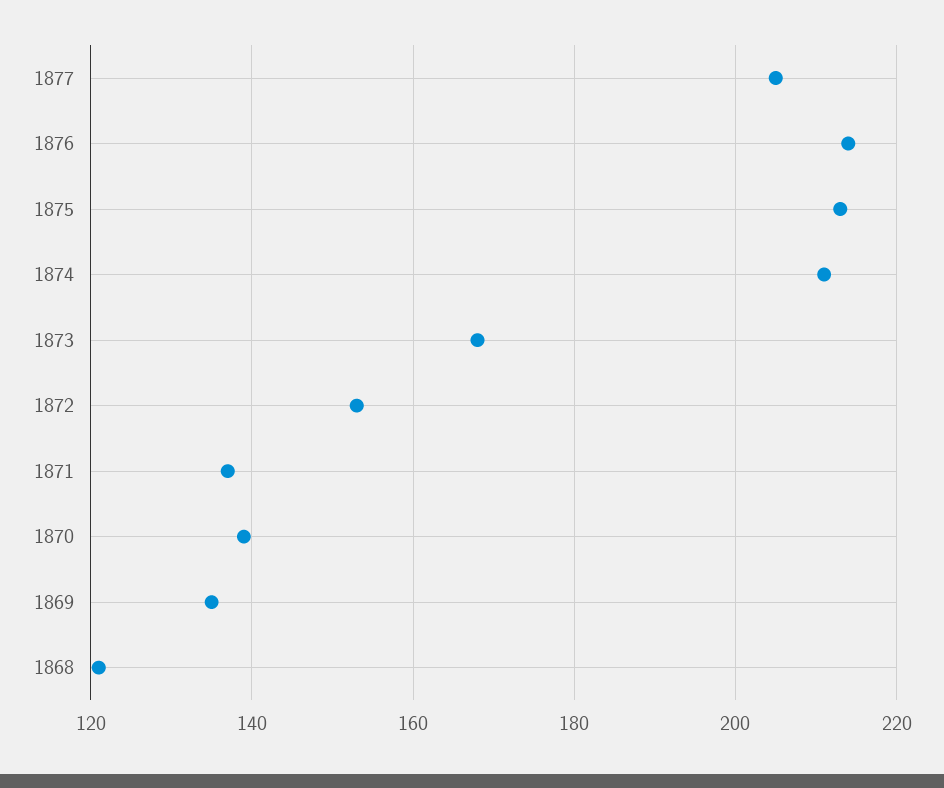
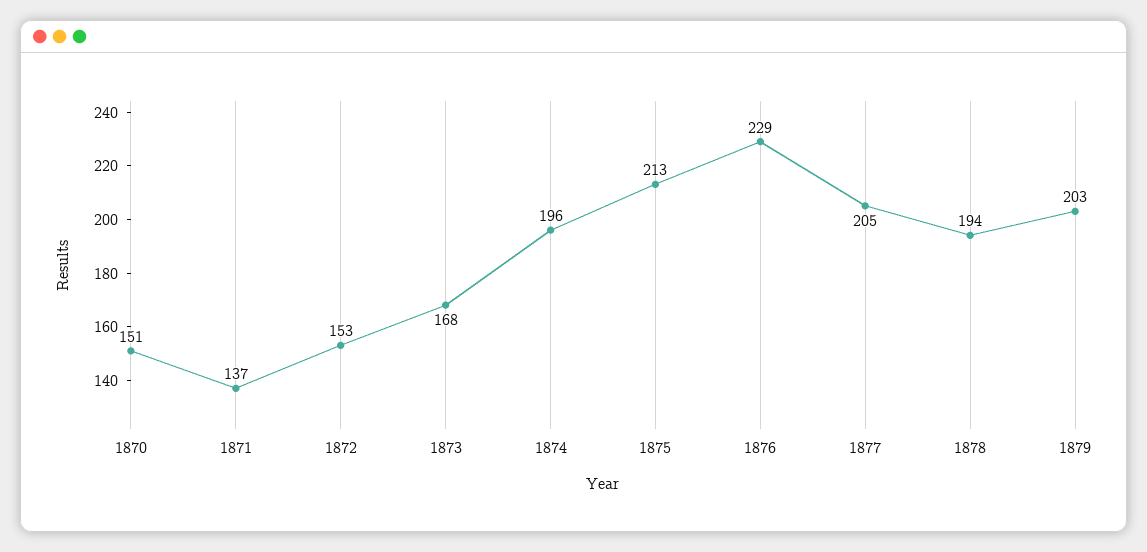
1876: 215 -> 229
1874: 210 -> 196
1870: 140 -> 151
1869: 135 -> none
1868: 120 -> none
1878: none -> 194
1879: none -> 203

